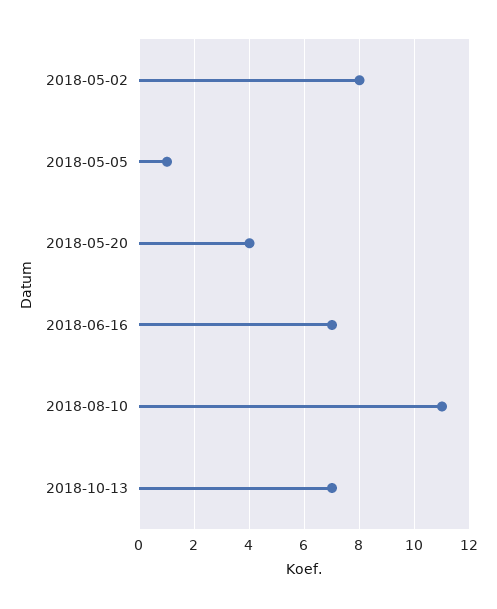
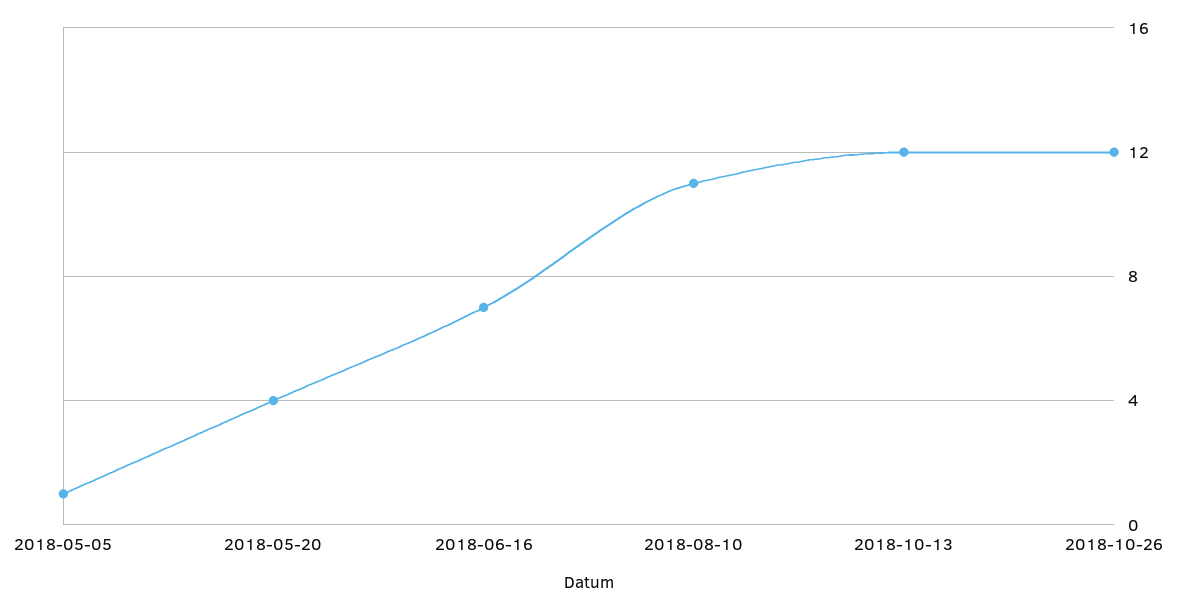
2018-05-02: 8 -> none
2018-10-13: 7 -> 12
2018-10-26: none -> 12

